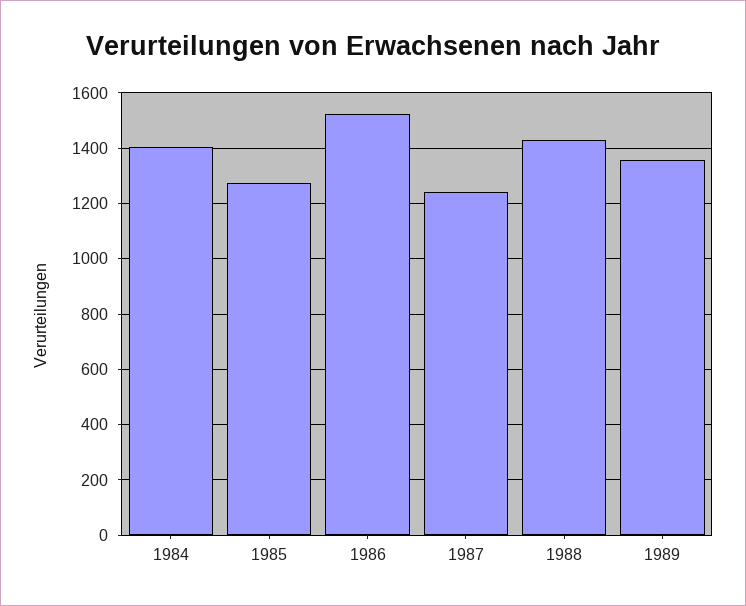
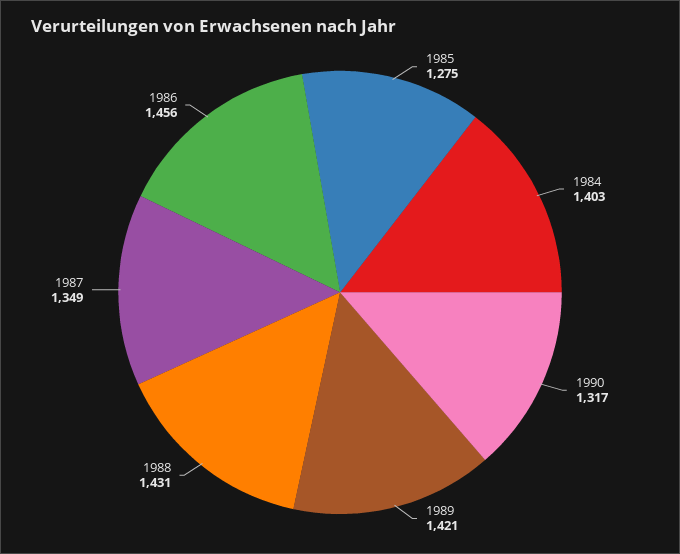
1986: 1525 -> 1456
1987: 1250 -> 1349
1989: 1350 -> 1421
1990: none -> 1317

